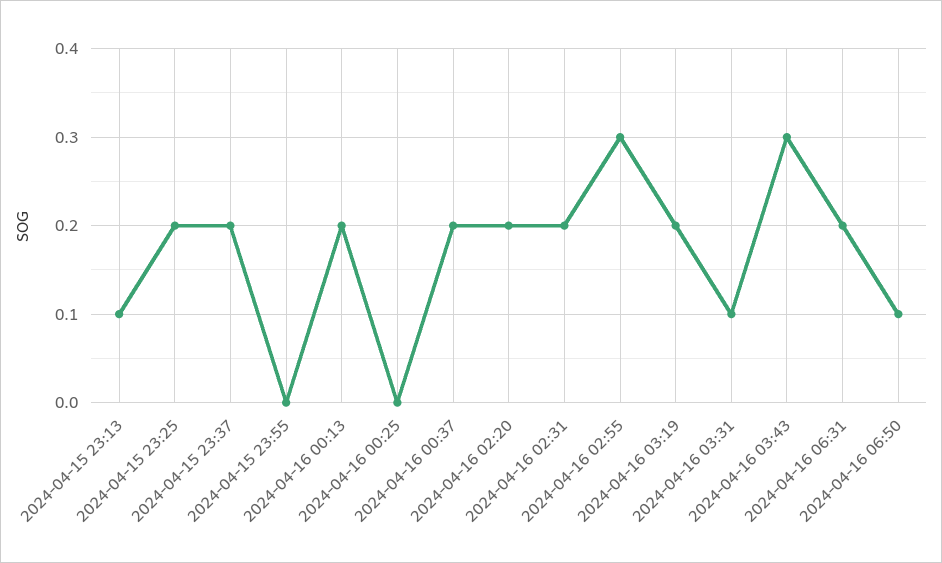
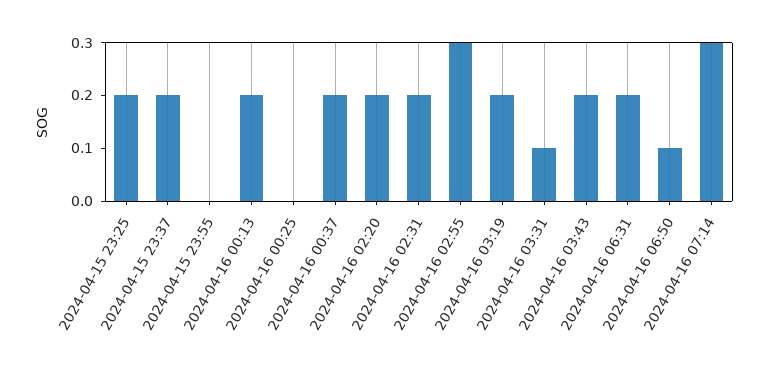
2024-04-15 23:13: 0.1 -> none
2024-04-16 03:43: 0.3 -> 0.2
2024-04-16 07:14: none -> 0.3

